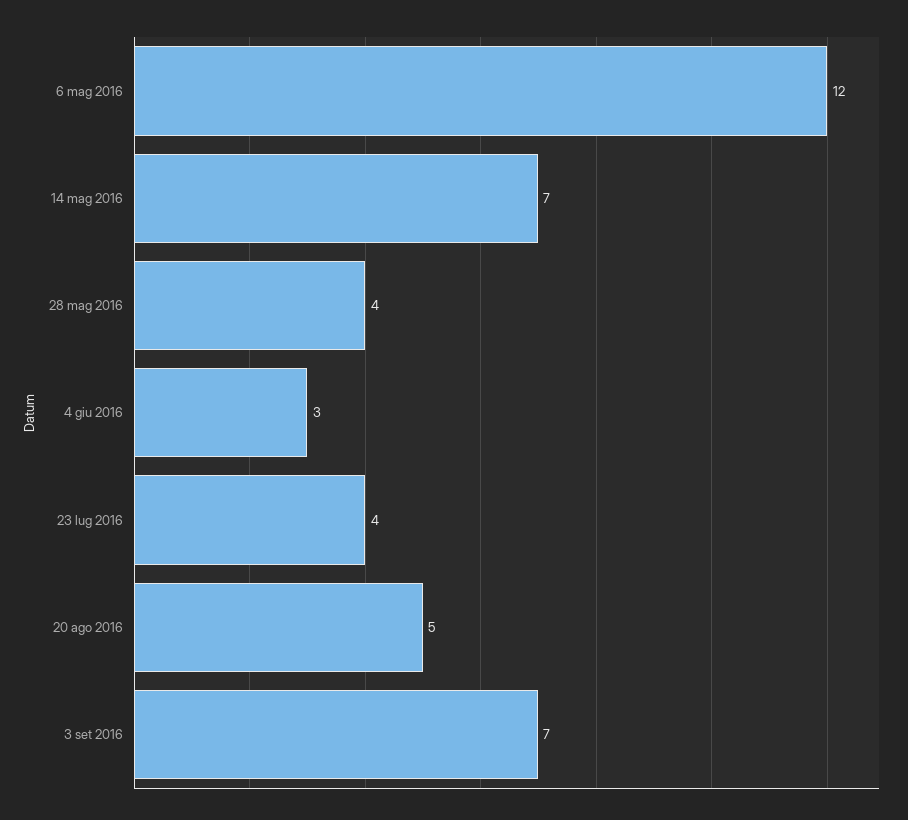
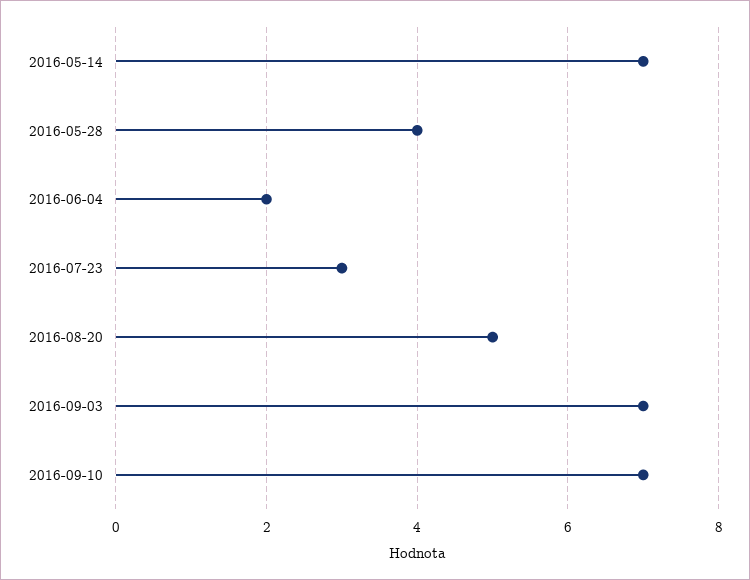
6 mag 2016: 12 -> none
4 giu 2016: 3 -> 2
23 lug 2016: 4 -> 3
2016-09-10: none -> 7

